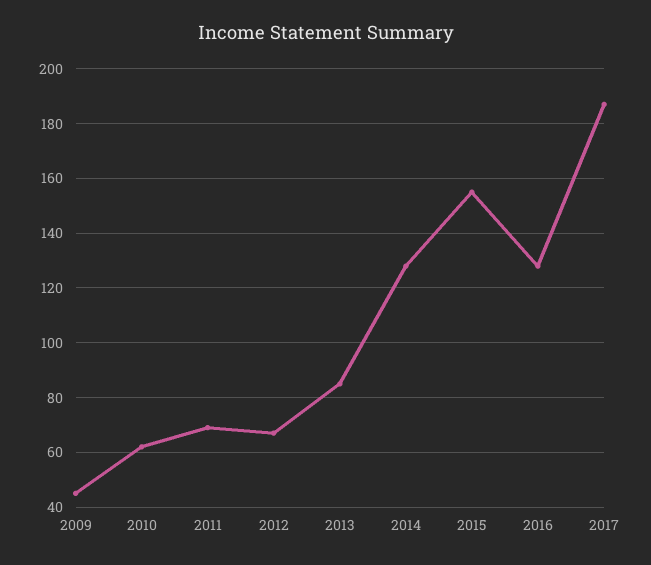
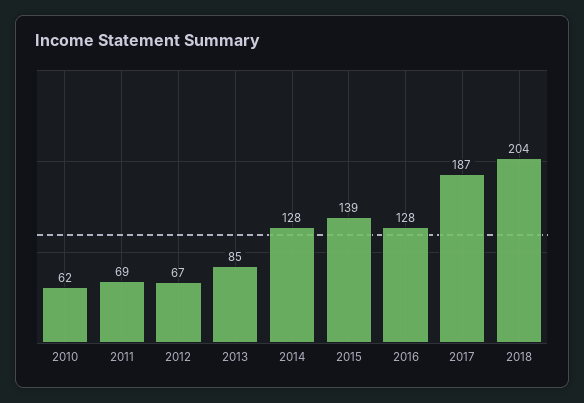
2009: 45 -> none
2015: 155 -> 139
2018: none -> 204

